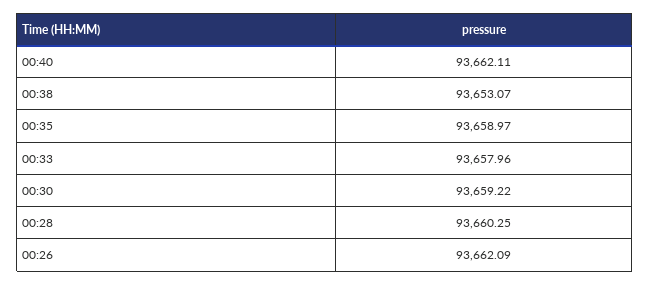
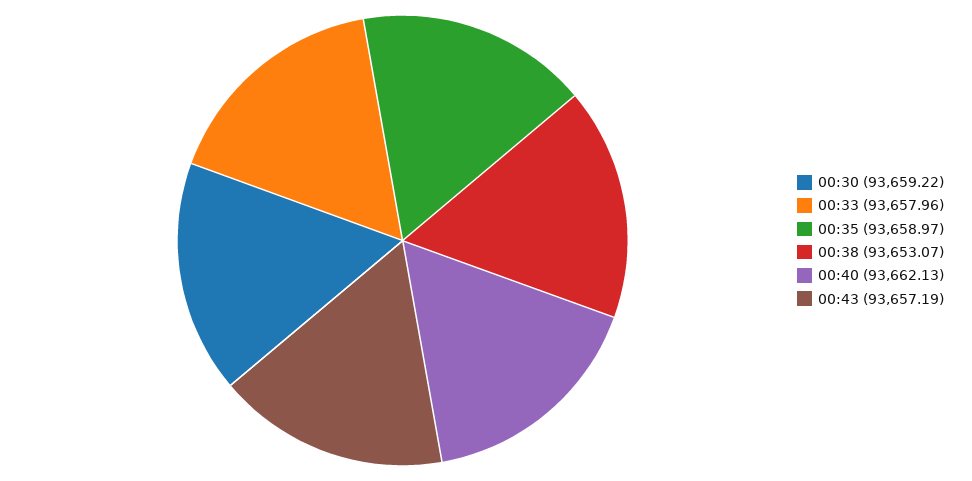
00:40: 93662.11 -> 93662.13
00:28: 93660.25 -> none
00:26: 93662.09 -> none
00:43: none -> 93657.19

